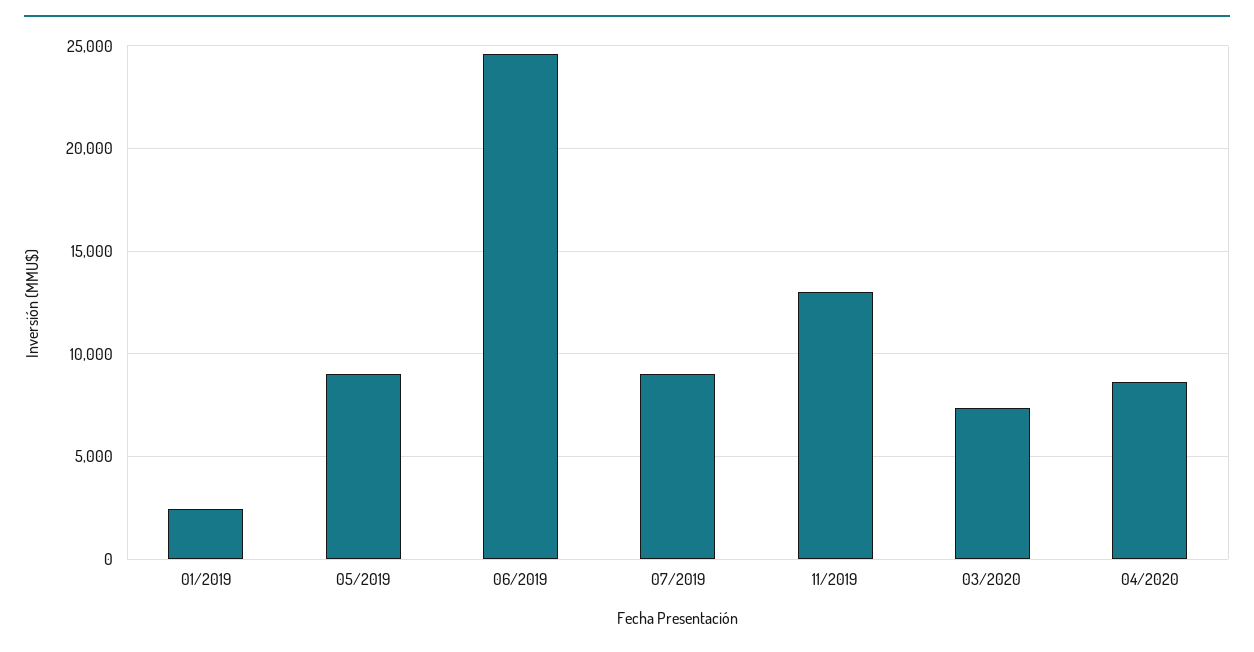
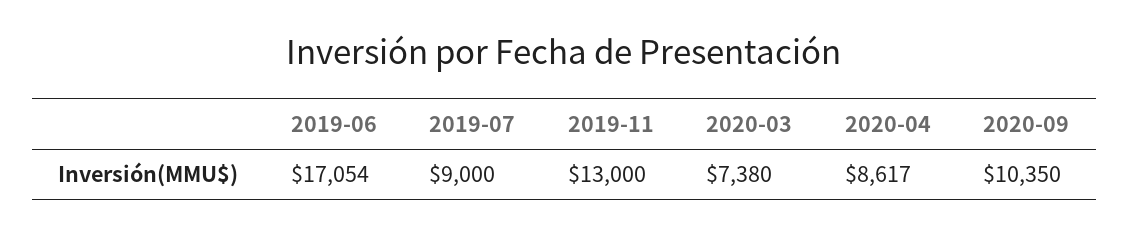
01/2019: 2500 -> none
05/2019: 9000 -> none
06/2019: 24500 -> 17054
2020-09: none -> 10350

